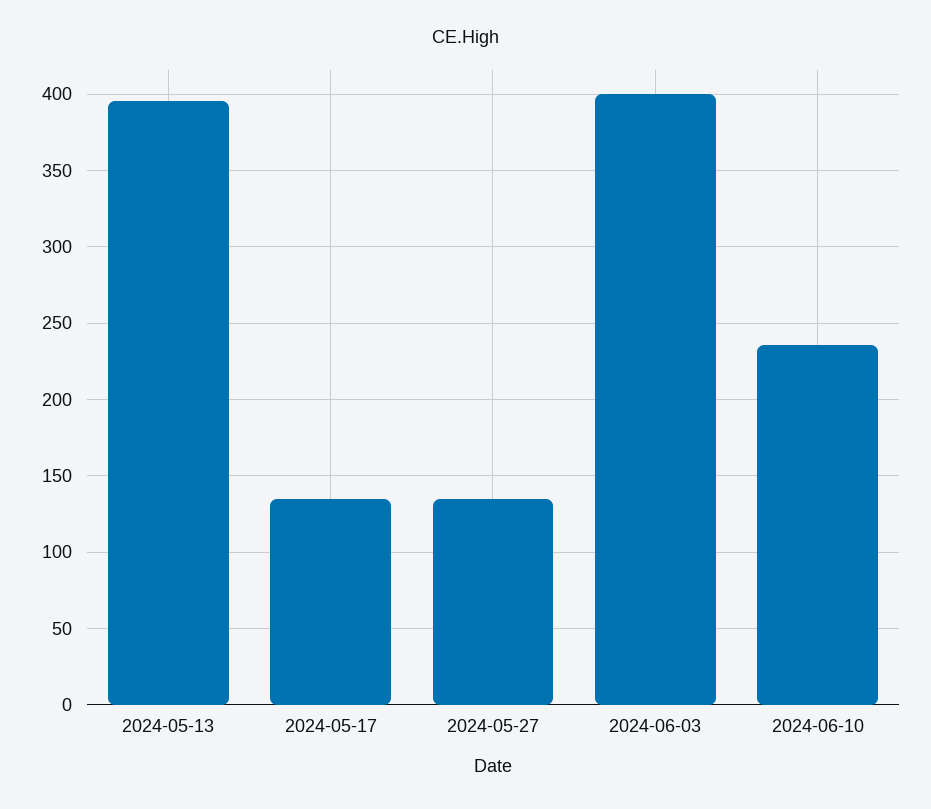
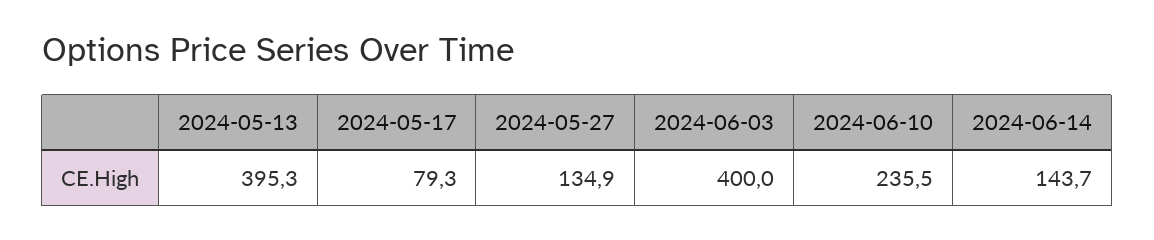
2024-05-17: 135 -> 79.3
2024-06-14: none -> 143.7

